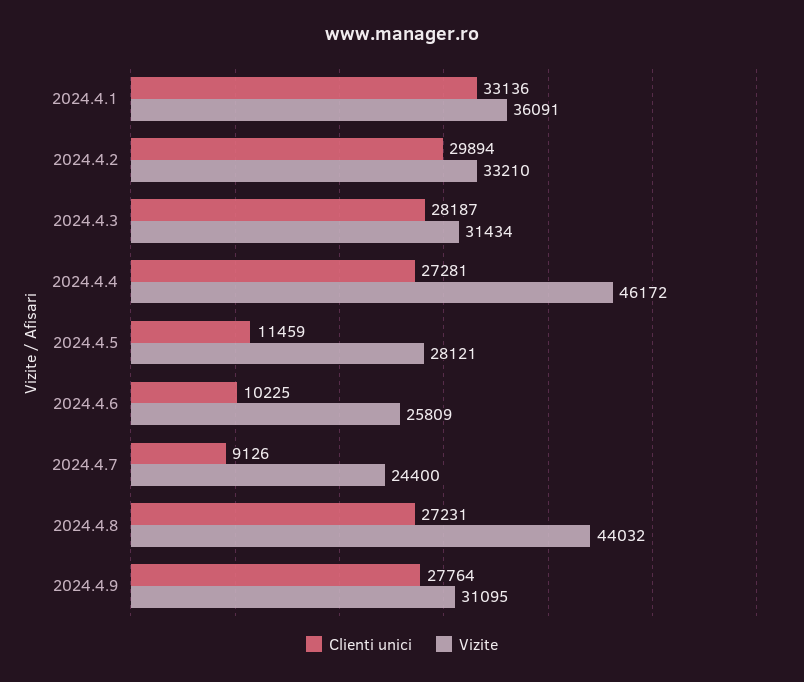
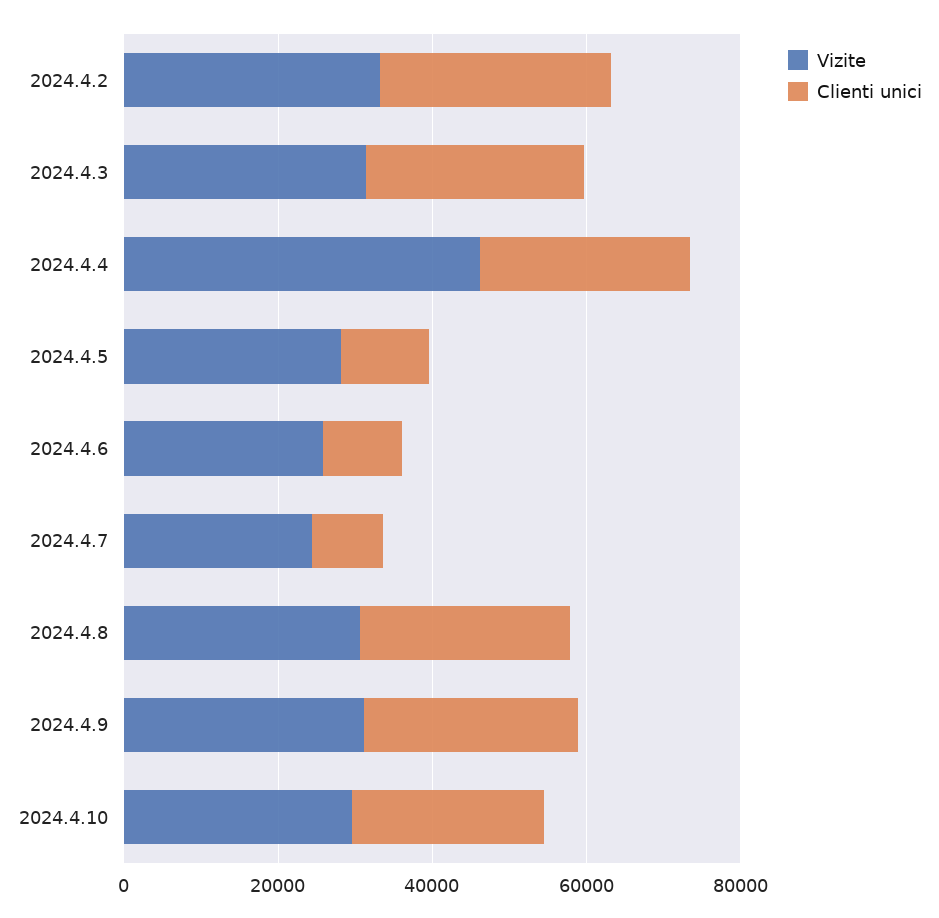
Clienti unici, 2024.4.1: 33136 -> none
Vizite, 2024.4.1: 36091 -> none
Vizite, 2024.4.8: 44032 -> 30000
Vizite, 2024.4.10: none -> 30000
Clienti unici, 2024.4.10: none -> 25000

